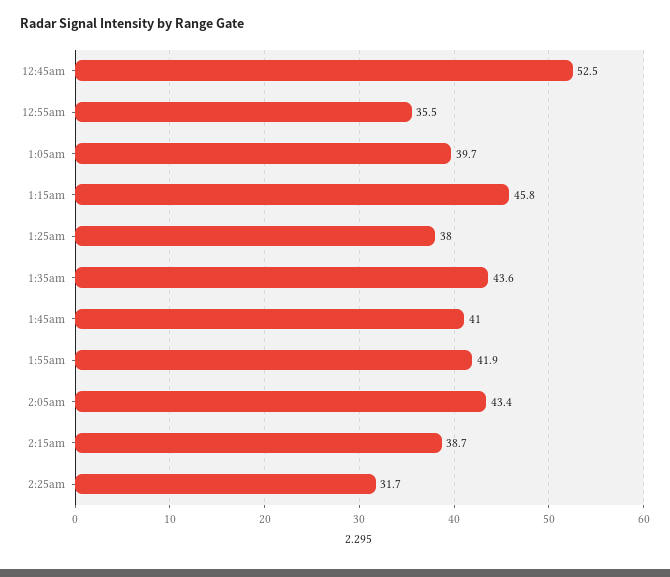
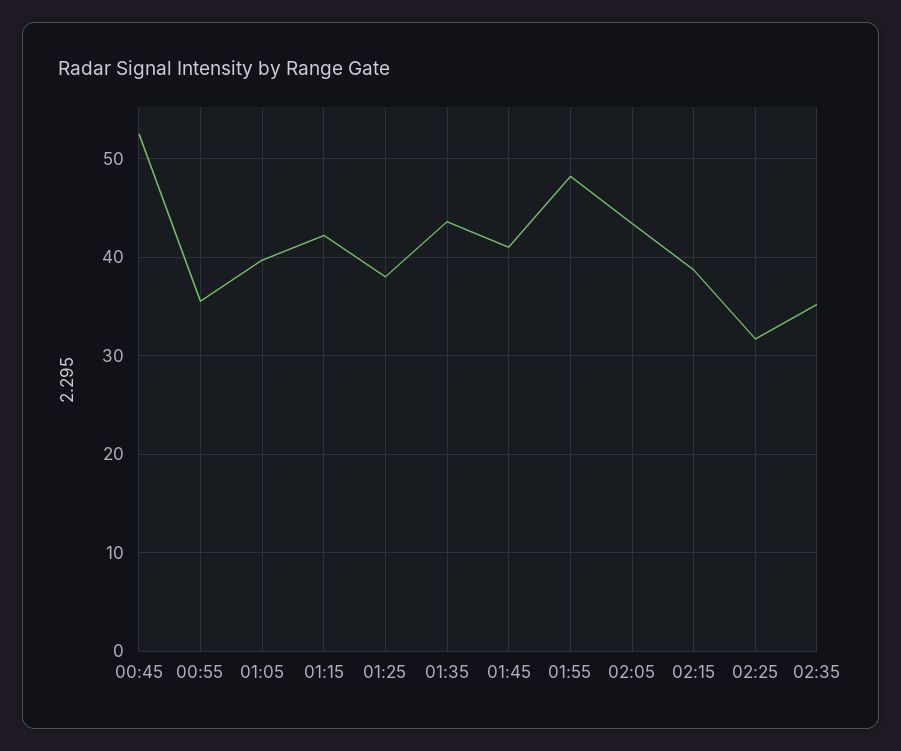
1:15am: 45.8 -> 42
1:55am: 41.9 -> 48
02:35: none -> 35

